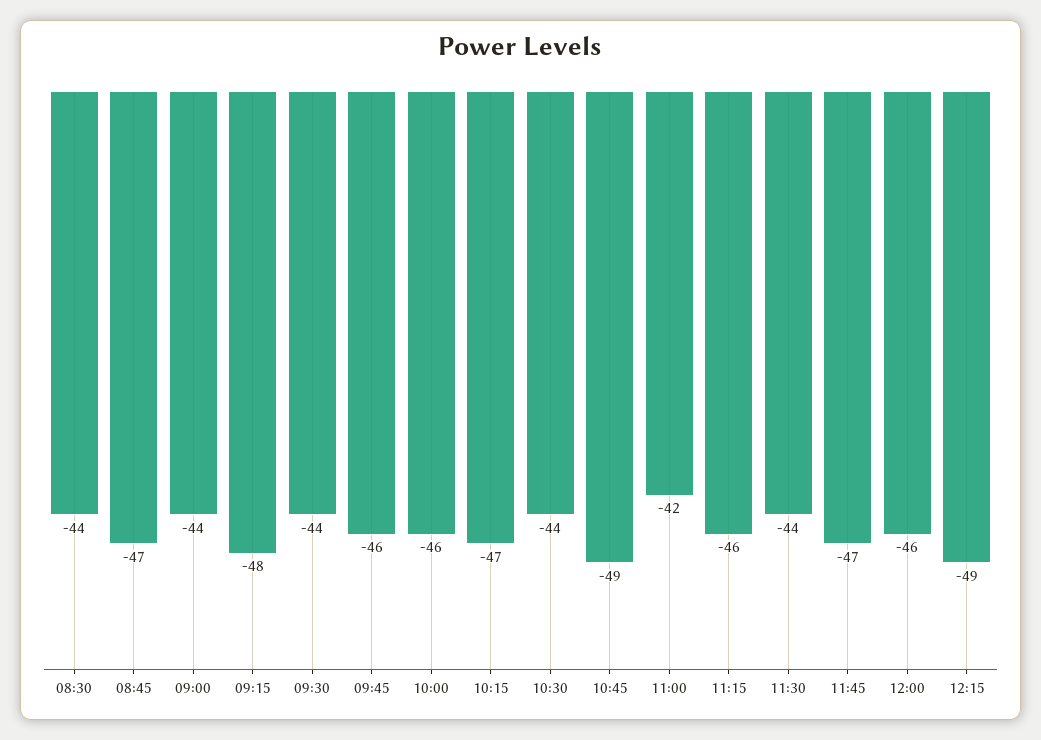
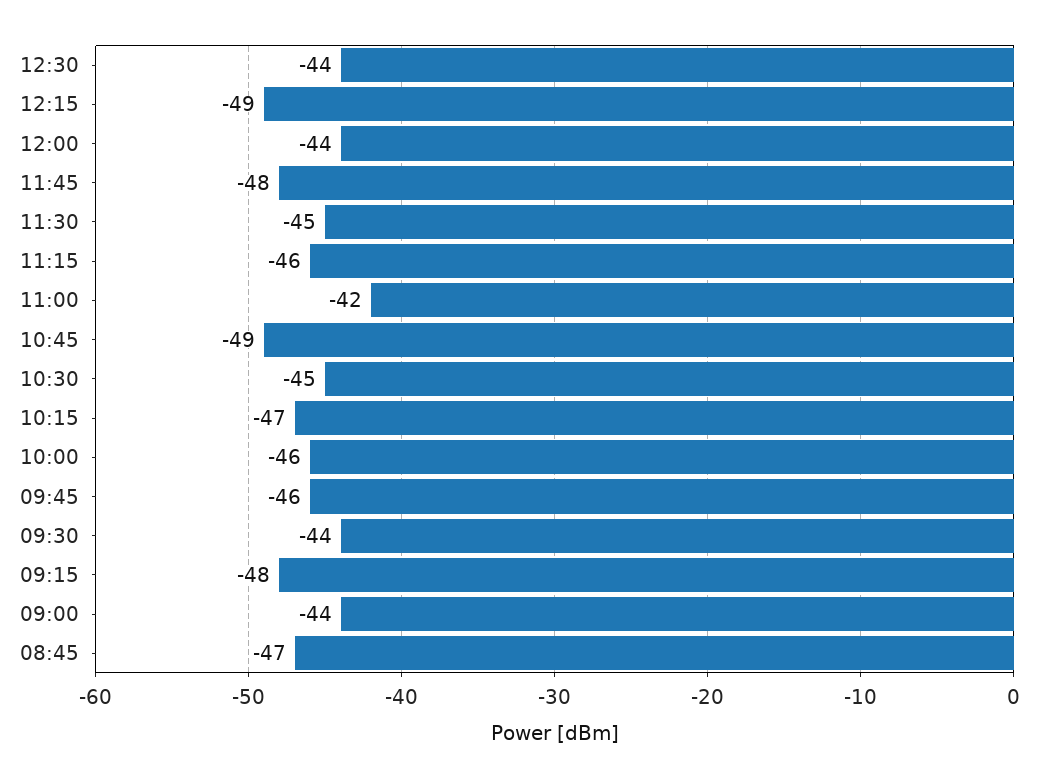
08:30: -44 -> none
10:30: -44 -> -45
11:30: -44 -> -45
11:45: -47 -> -48
12:00: -46 -> -44
12:30: none -> -44

